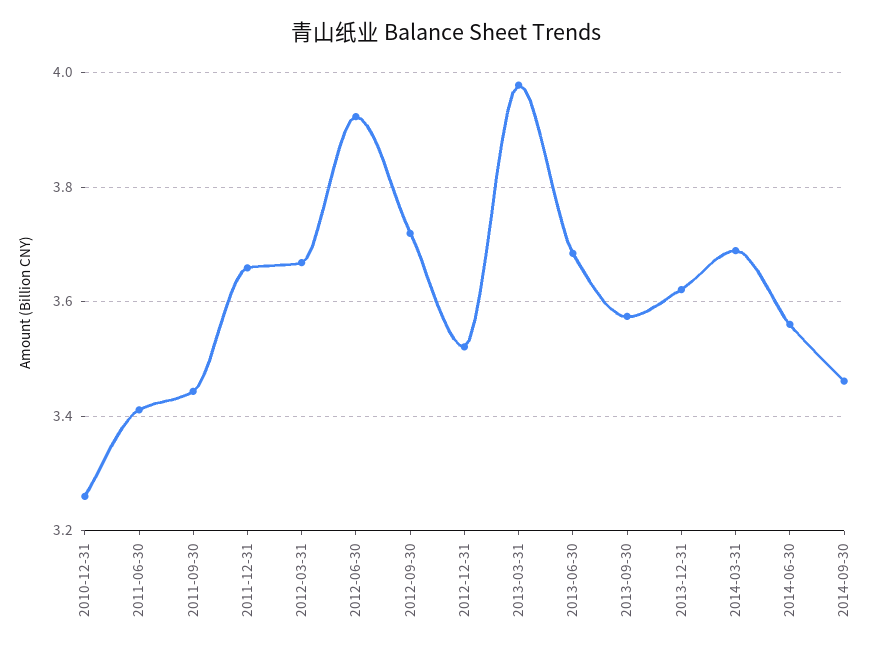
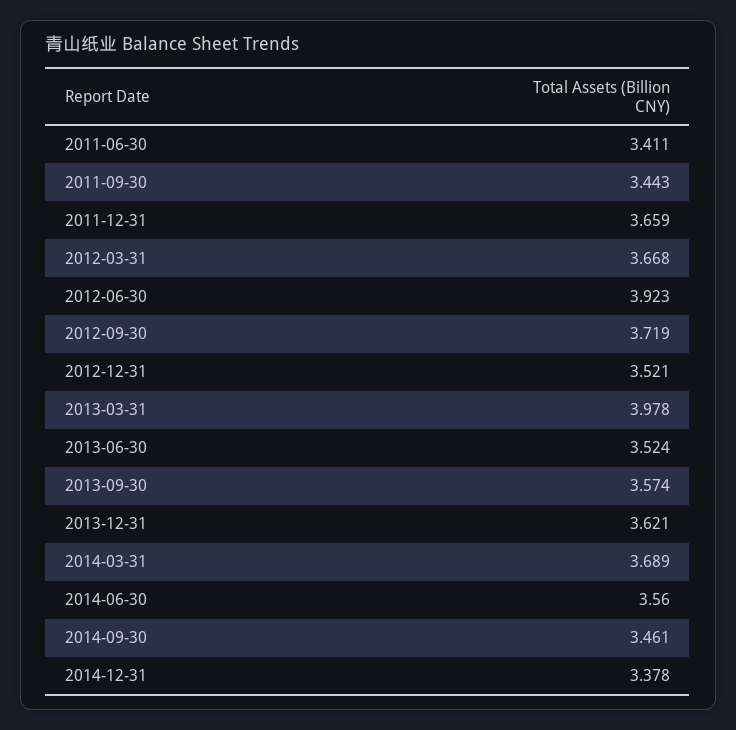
2010-12-31: 3.26 -> none
2013-06-30: 3.68 -> 3.524
2014-12-31: none -> 3.378

